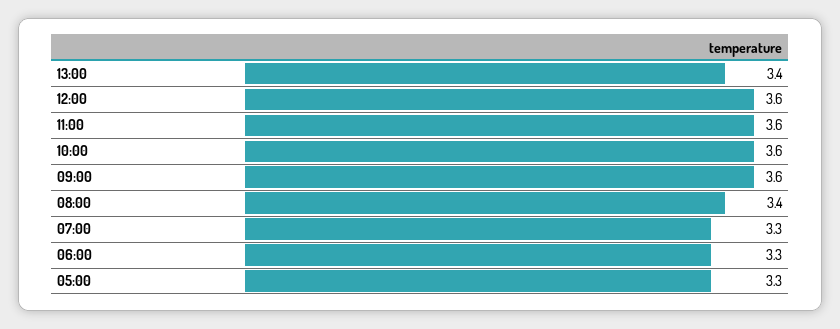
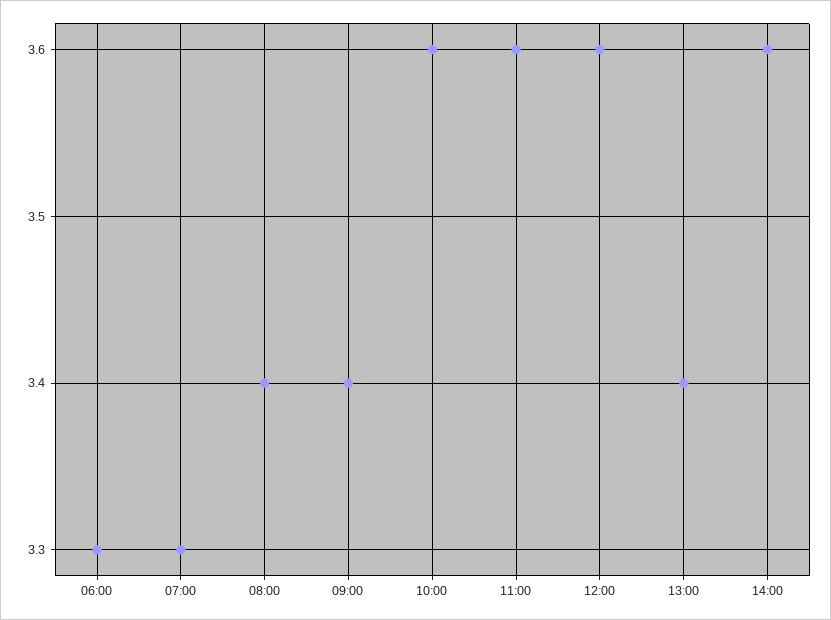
09:00: 3.6 -> 3.4
05:00: 3.3 -> none
14:00: none -> 3.6

